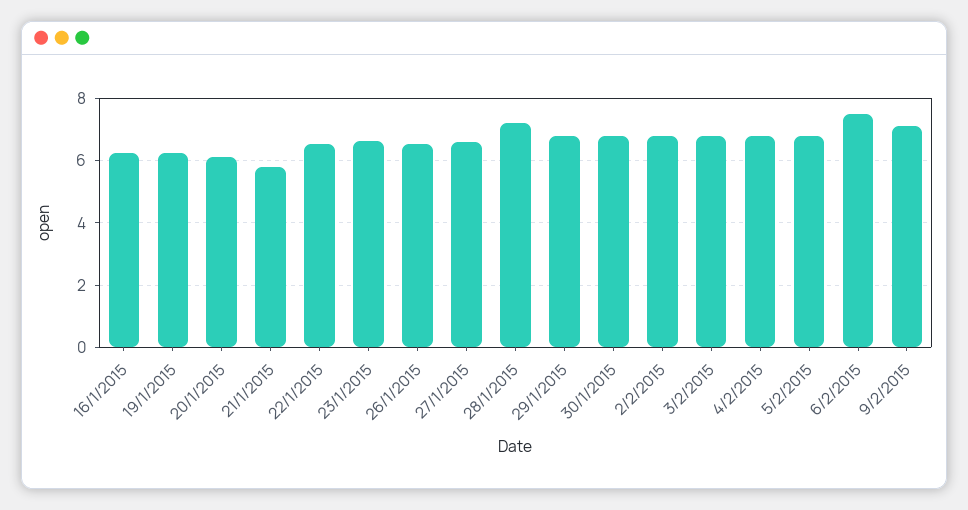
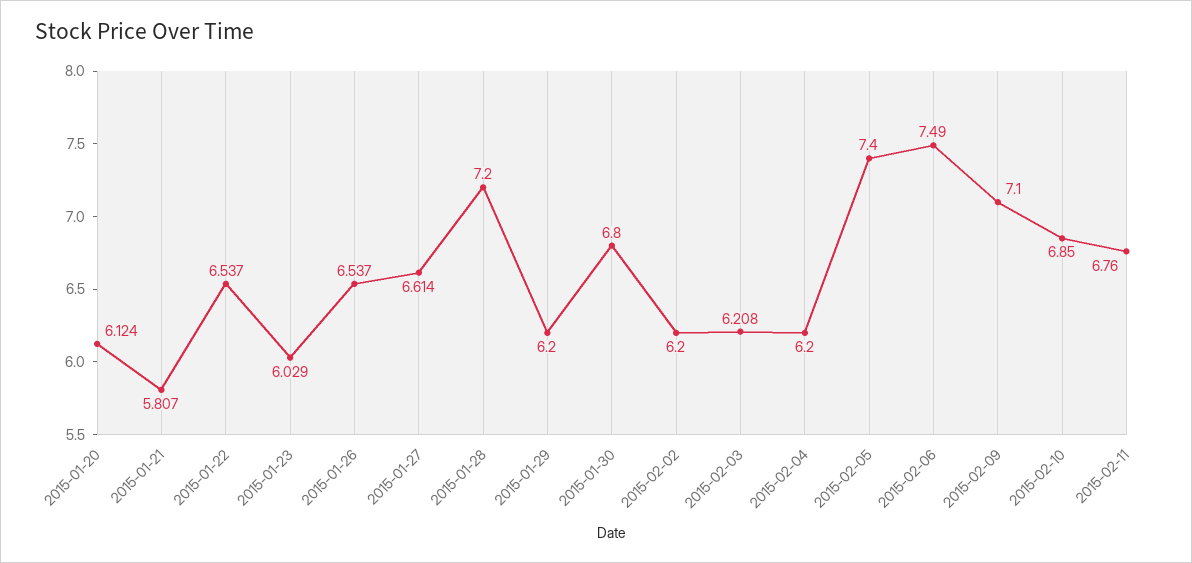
16/1/2015: 6.2 -> none
19/1/2015: 6.2 -> none
23/1/2015: 6.6 -> 6.029
29/1/2015: 6.8 -> 6.2
2/2/2015: 6.8 -> 6.2
3/2/2015: 6.8 -> 6.208
4/2/2015: 6.8 -> 6.2
5/2/2015: 6.8 -> 7.4
2015-02-10: none -> 6.85
2015-02-11: none -> 6.76

